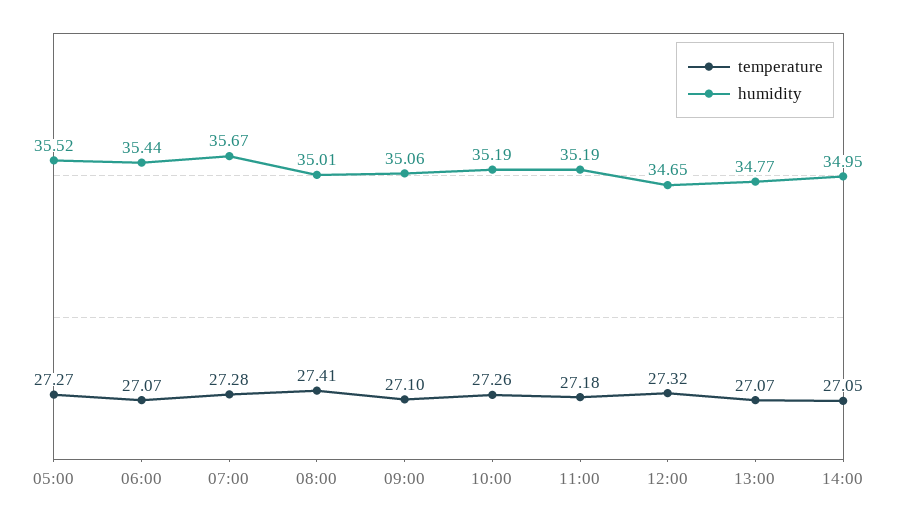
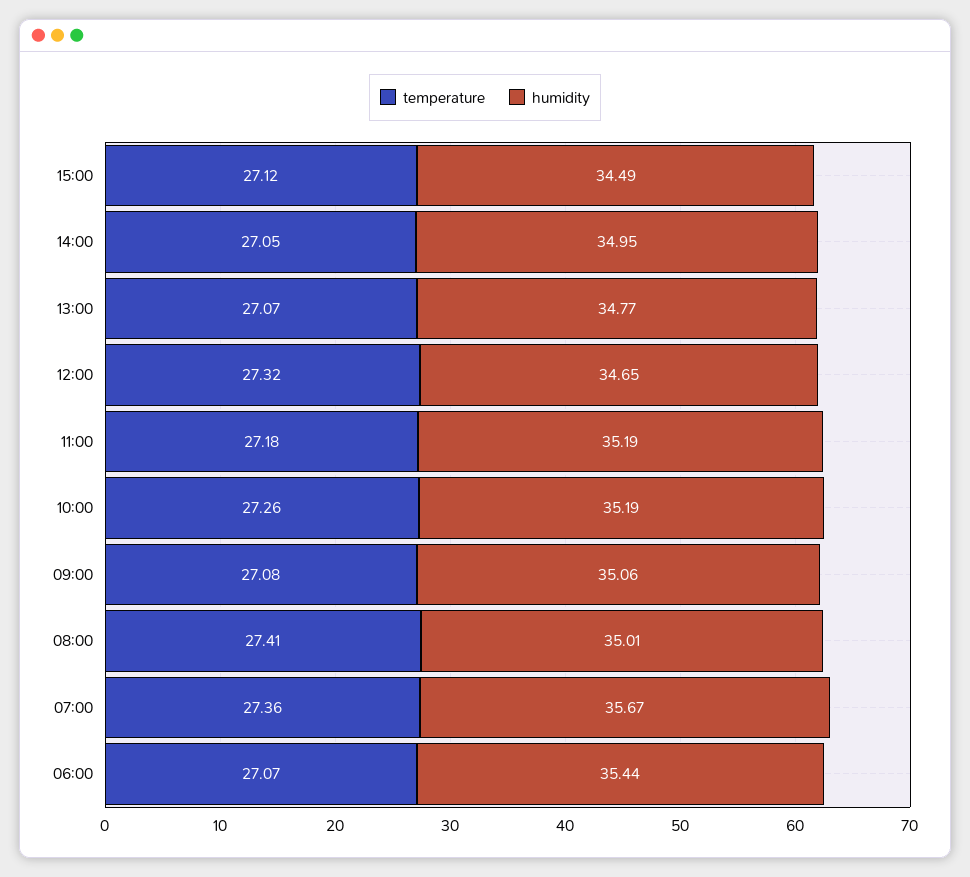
temperature, 05:00: 27.27 -> none
humidity, 05:00: 35.52 -> none
temperature, 07:00: 27.28 -> 27.36
temperature, 09:00: 27.1 -> 27.08
temperature, 15:00: none -> 27.12
humidity, 15:00: none -> 34.49

